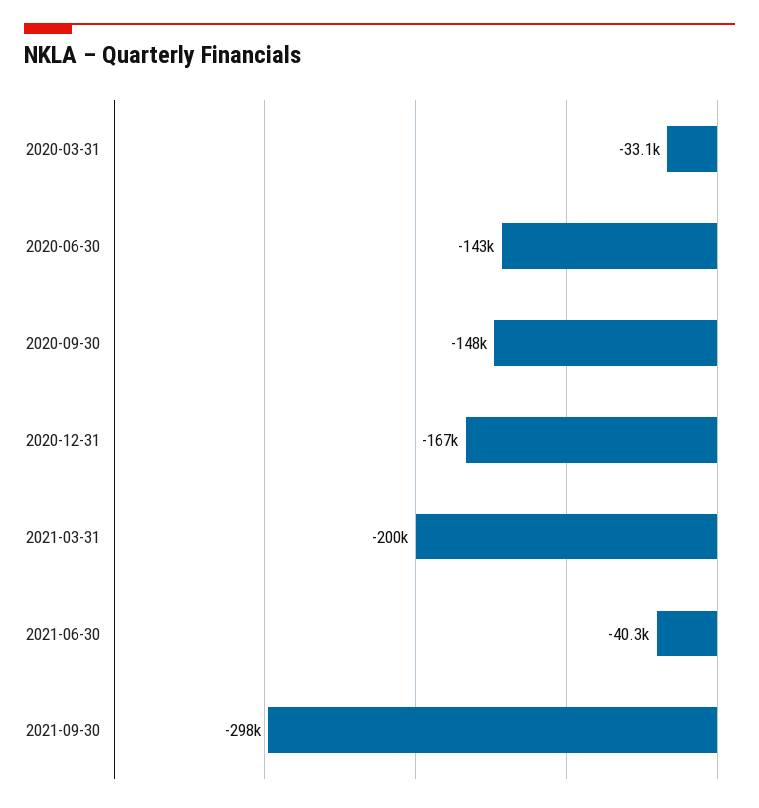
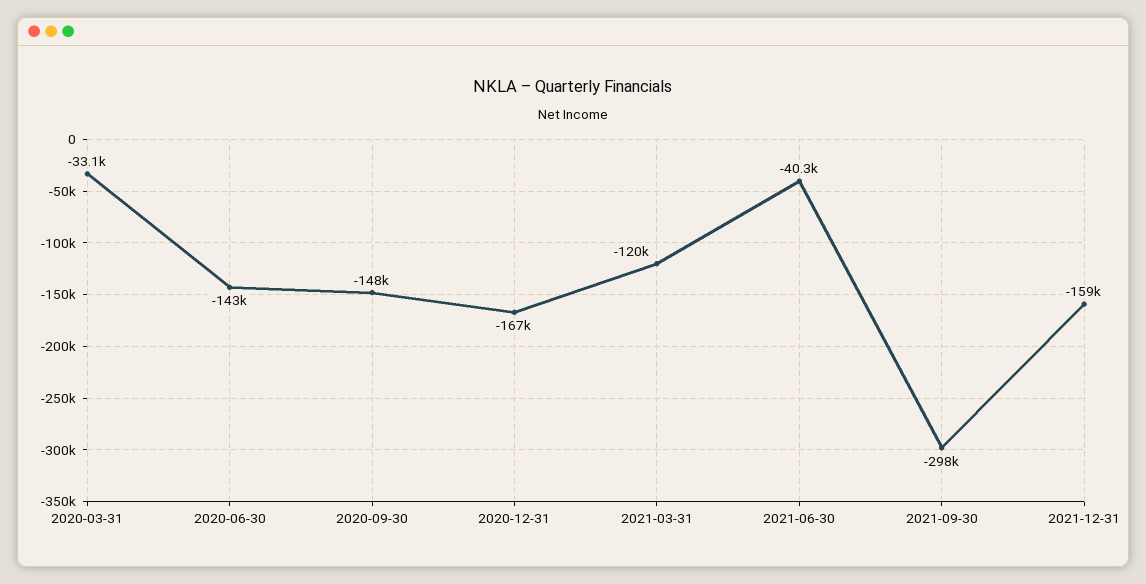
2021-03-31: -200000 -> -120000
2021-12-31: none -> -159000

